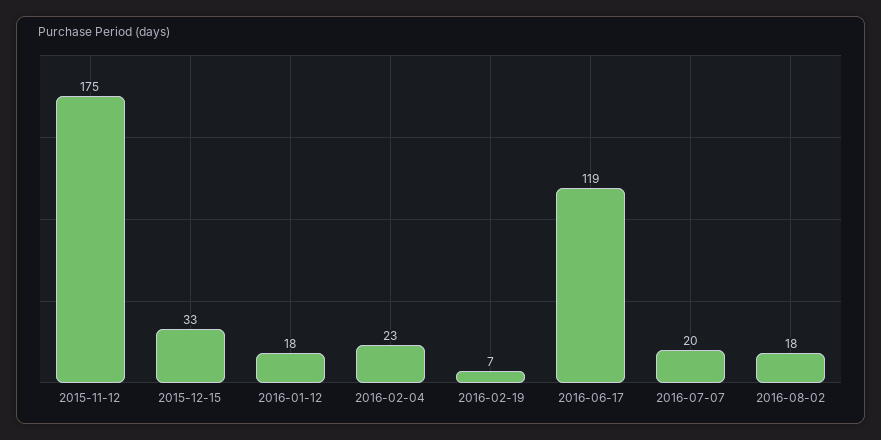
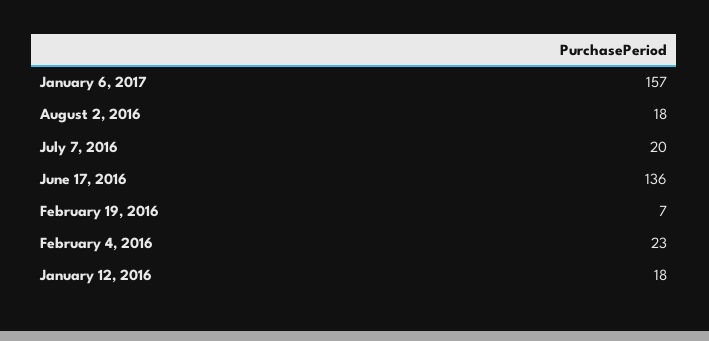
2015-11-12: 175 -> none
2015-12-15: 33 -> none
2016-06-17: 119 -> 136
January 6, 2017: none -> 157

